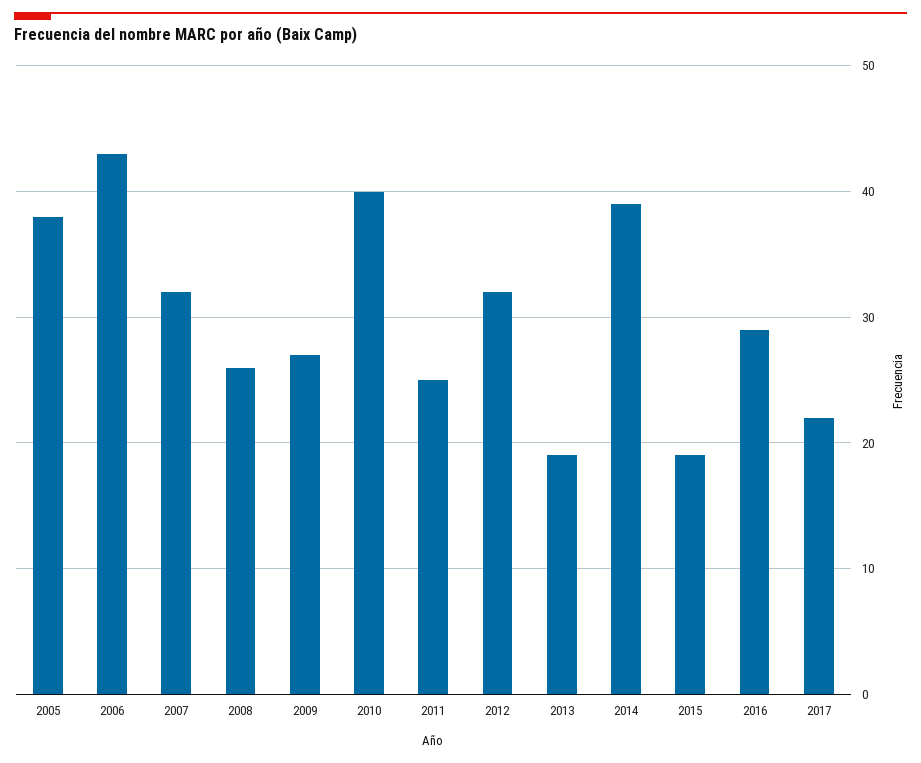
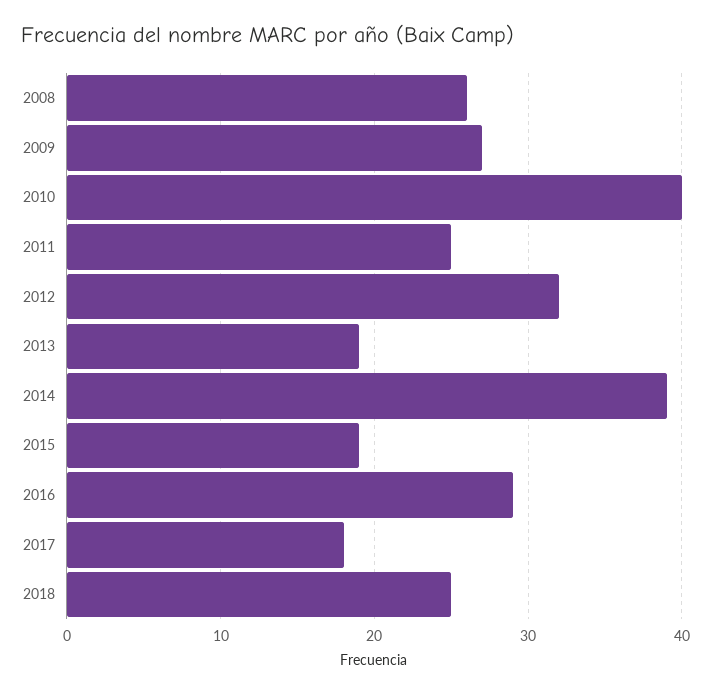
2005: 38 -> none
2006: 43 -> none
2007: 32 -> none
2017: 22 -> 18
2018: none -> 25

